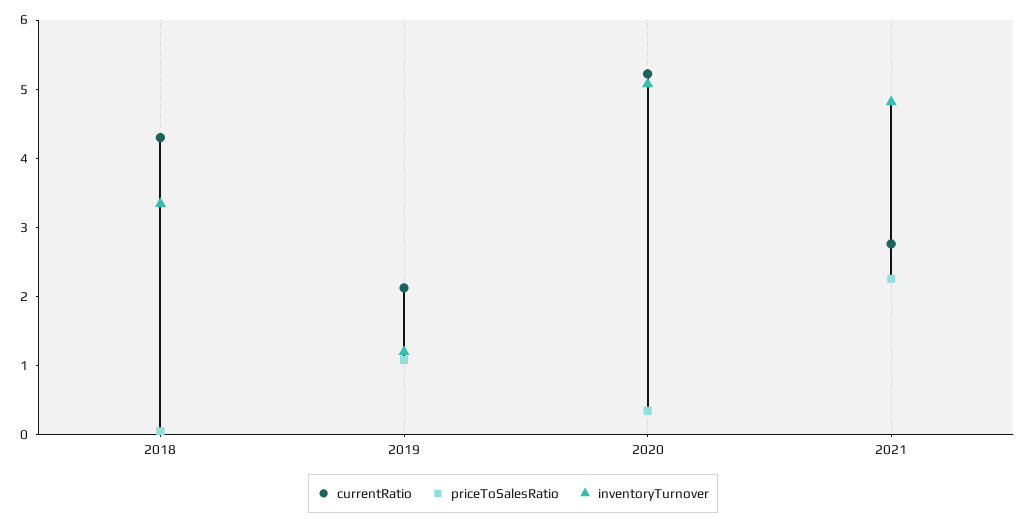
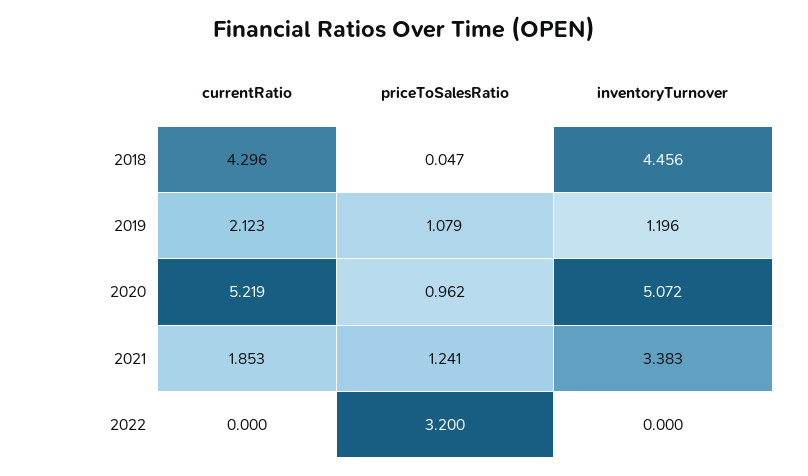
inventoryTurnover, 2018: 3.4 -> 4.456
priceToSalesRatio, 2020: 0.4 -> 0.962
currentRatio, 2021: 2.8 -> 1.853
priceToSalesRatio, 2021: 2.2 -> 1.241
inventoryTurnover, 2021: 4.8 -> 3.383
currentRatio, 2022: none -> 0
priceToSalesRatio, 2022: none -> 3.2
inventoryTurnover, 2022: none -> 0

